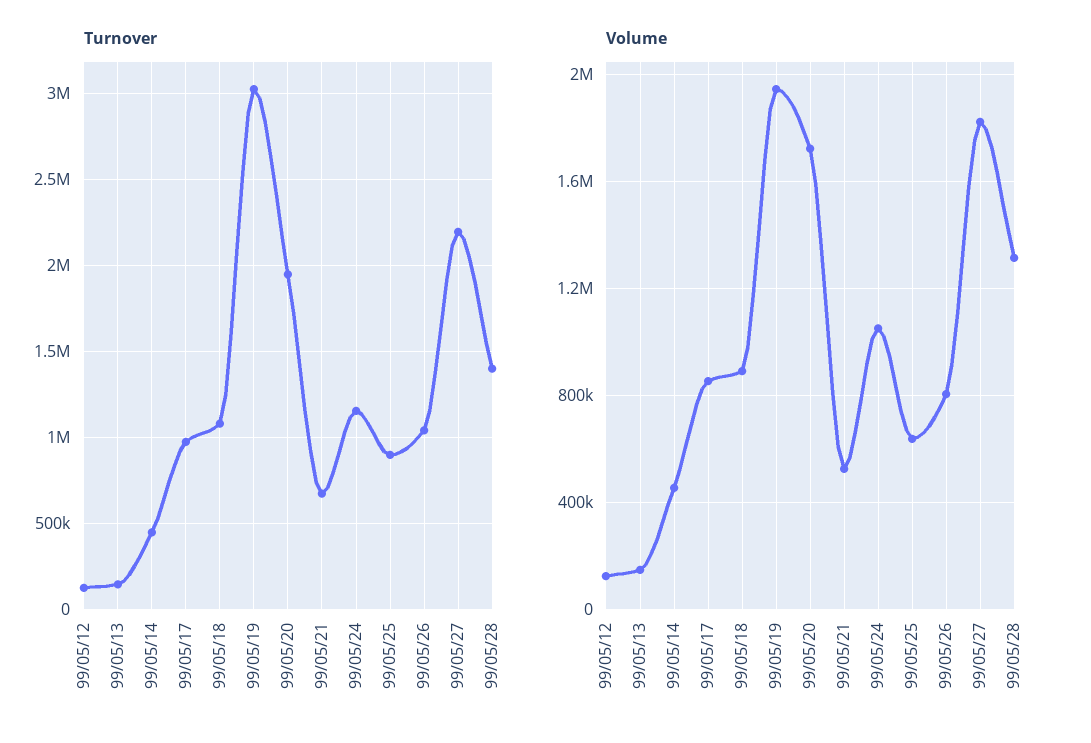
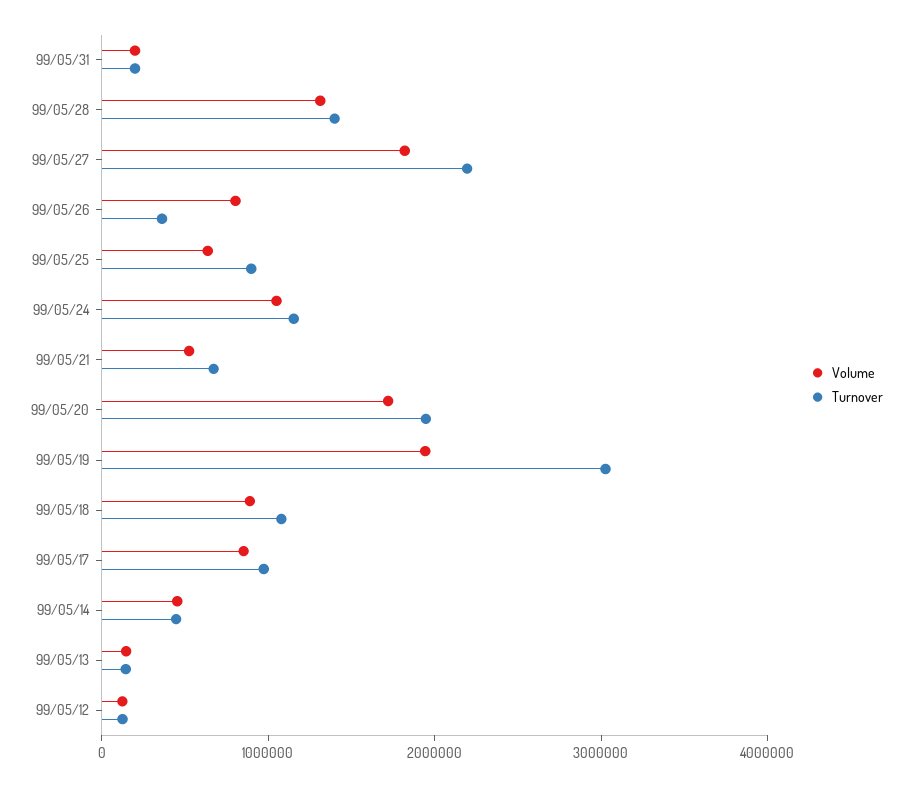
Turnover, 99/05/26: 1050000 -> 400000
Volume, 99/05/31: none -> 200000
Turnover, 99/05/31: none -> 200000

